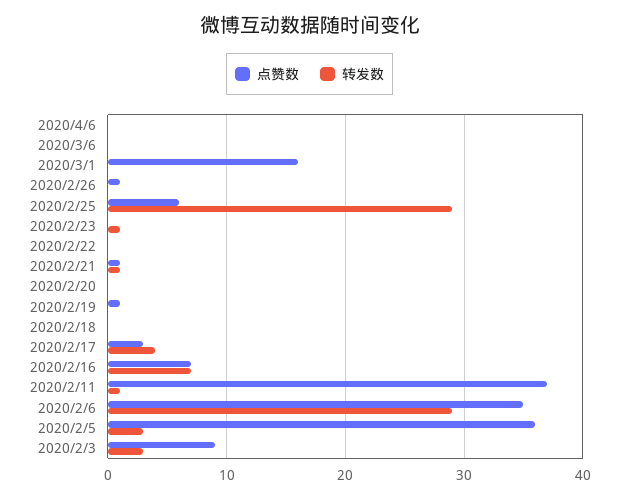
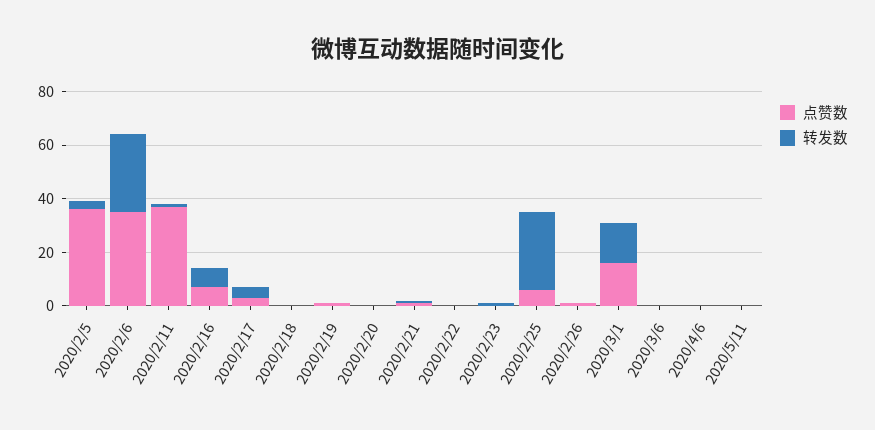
转发数, 2020/3/1: 0 -> 15
点赞数, 2020/2/3: 9 -> none
转发数, 2020/2/3: 3 -> none
点赞数, 2020/5/11: none -> 0
转发数, 2020/5/11: none -> 0

